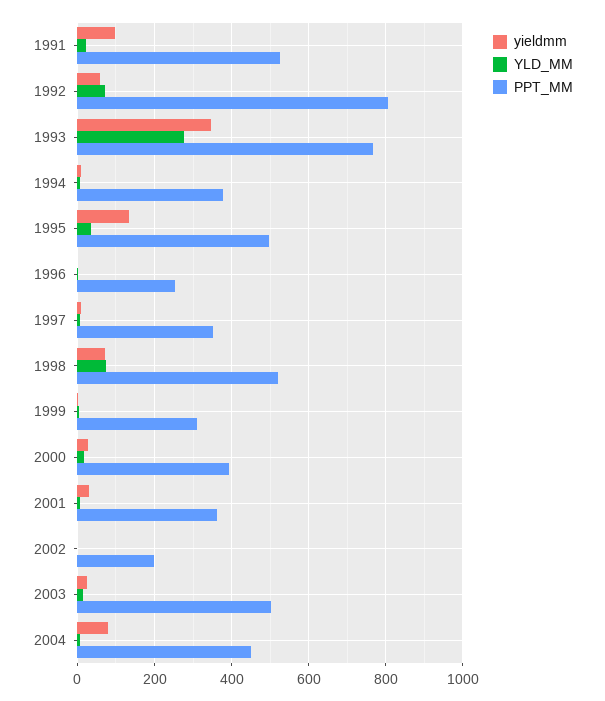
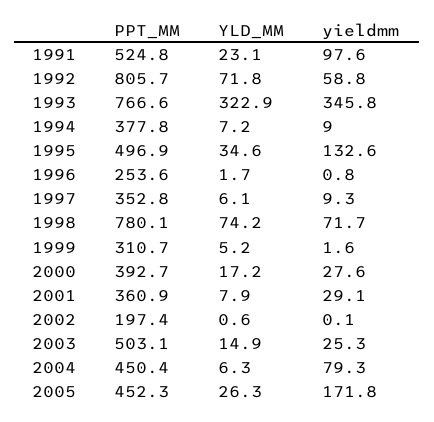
YLD_MM, 1993: 280 -> 322.9
PPT_MM, 1998: 520 -> 780.1
PPT_MM, 2005: none -> 452.3
YLD_MM, 2005: none -> 26.3
yieldmm, 2005: none -> 171.8

